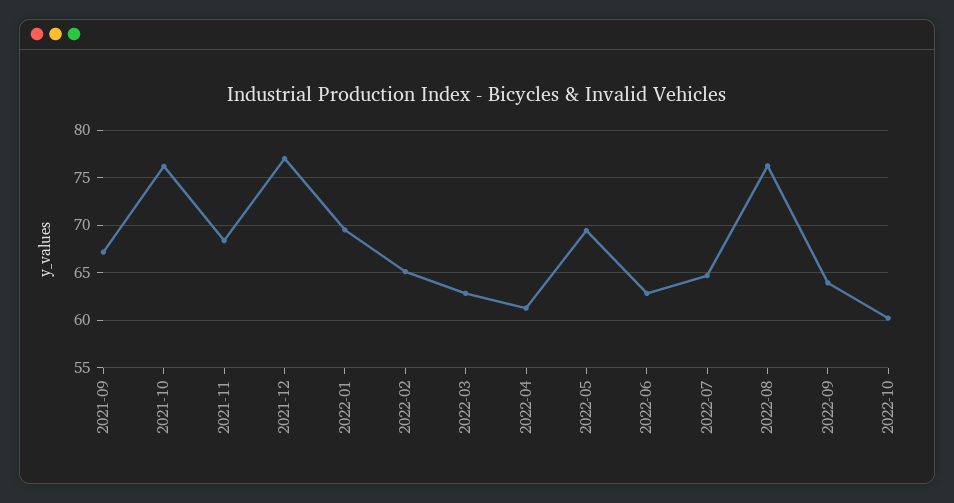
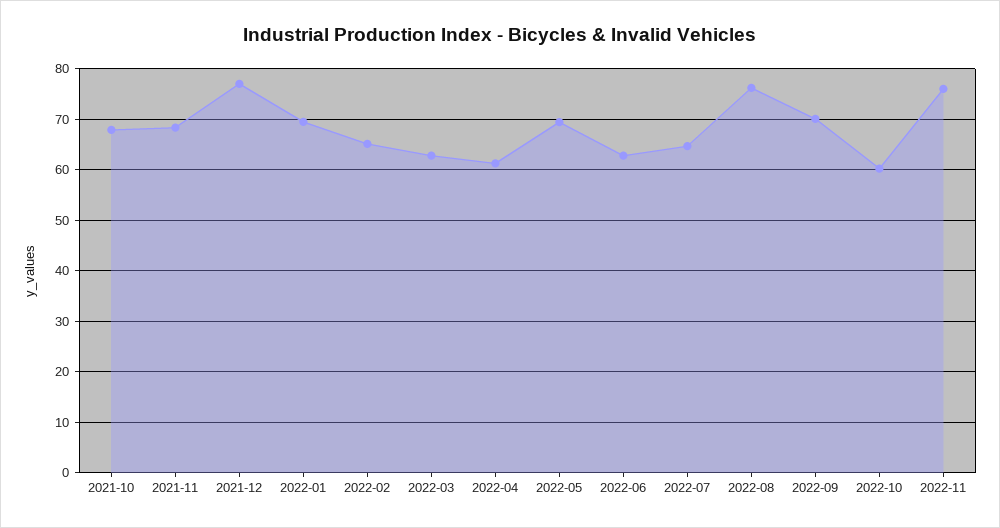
2021-09: 67 -> none
2021-10: 76 -> 68
2022-09: 64 -> 70
2022-11: none -> 76

